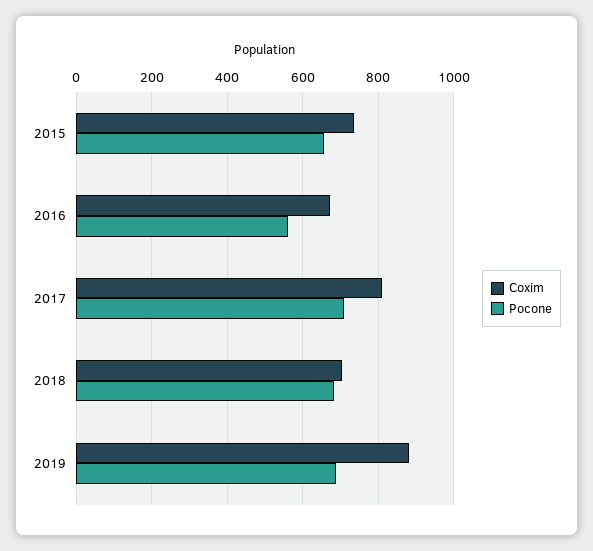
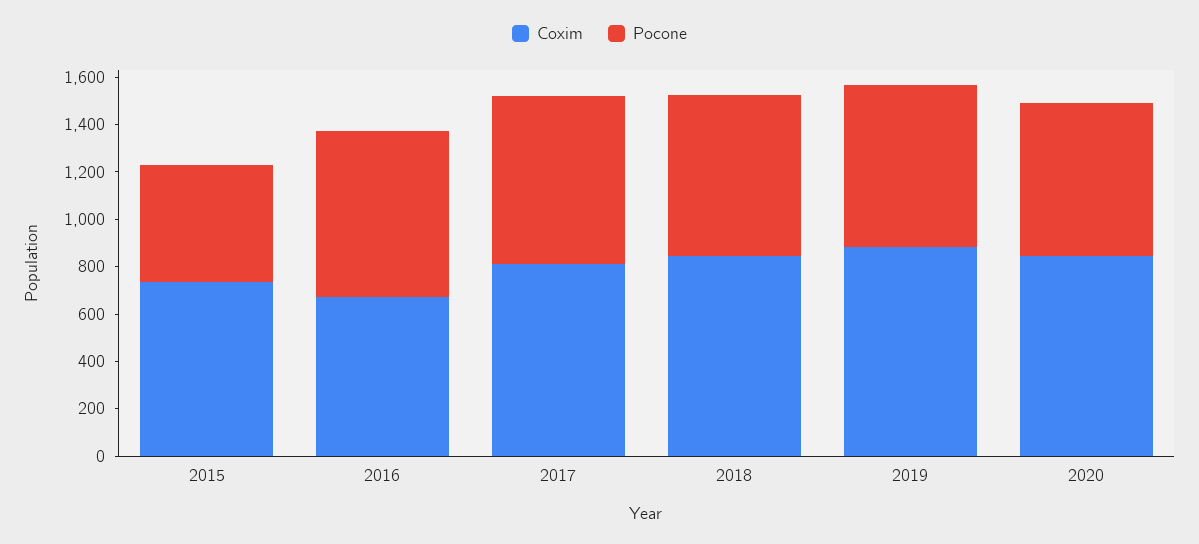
Pocone, 2015: 660 -> 500
Pocone, 2016: 560 -> 700
Coxim, 2018: 700 -> 850
Coxim, 2020: none -> 850
Pocone, 2020: none -> 650

